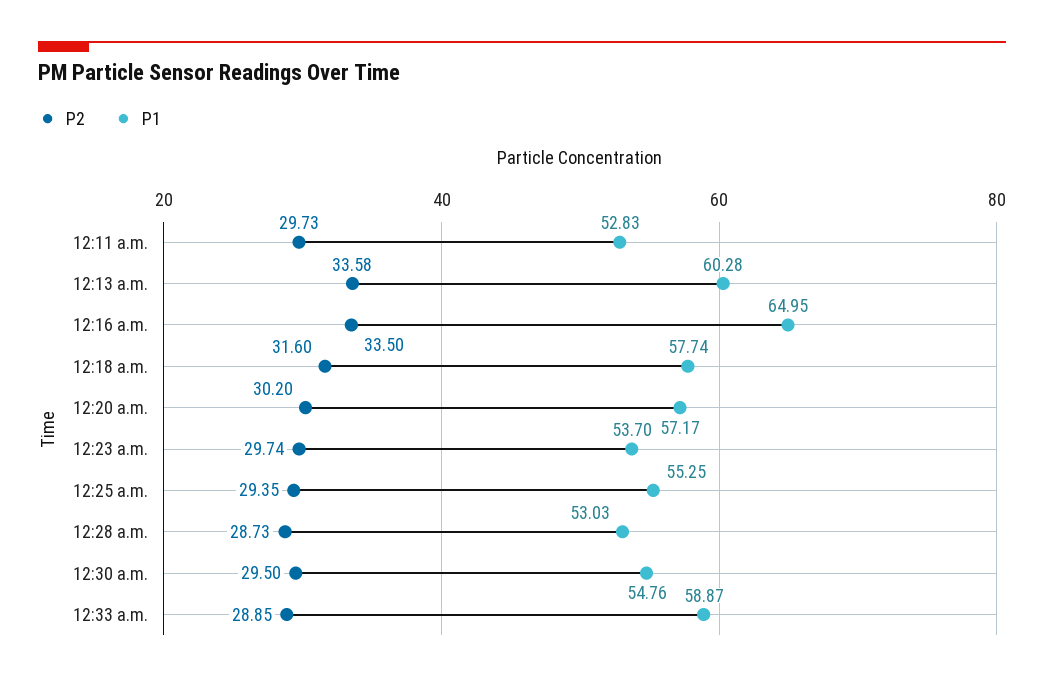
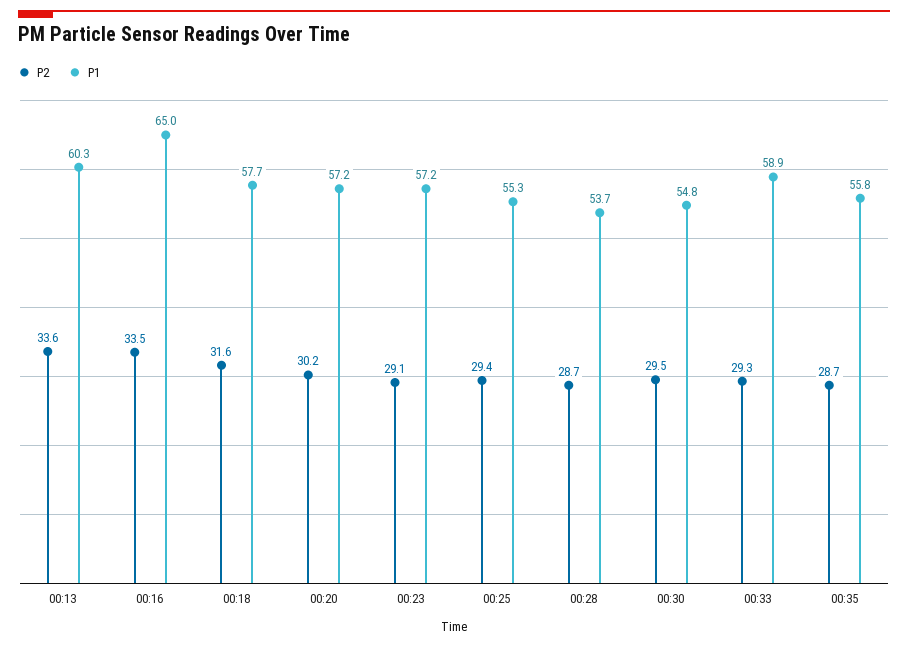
P2, 12:11 a.m.: 29.73 -> none
P1, 12:11 a.m.: 52.83 -> none
P2, 12:23 a.m.: 29.74 -> 29.1
P1, 12:23 a.m.: 53.7 -> 57.2
P1, 12:28 a.m.: 53.03 -> 53.7
P2, 12:33 a.m.: 28.85 -> 29.3
P2, 00:35: none -> 28.7
P1, 00:35: none -> 55.8

